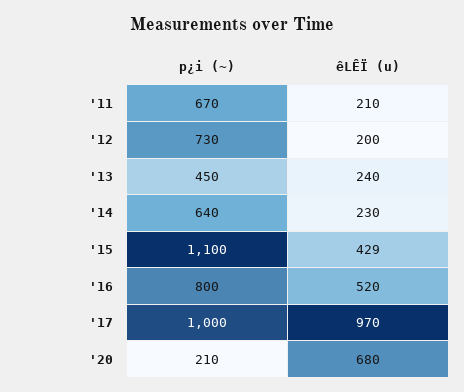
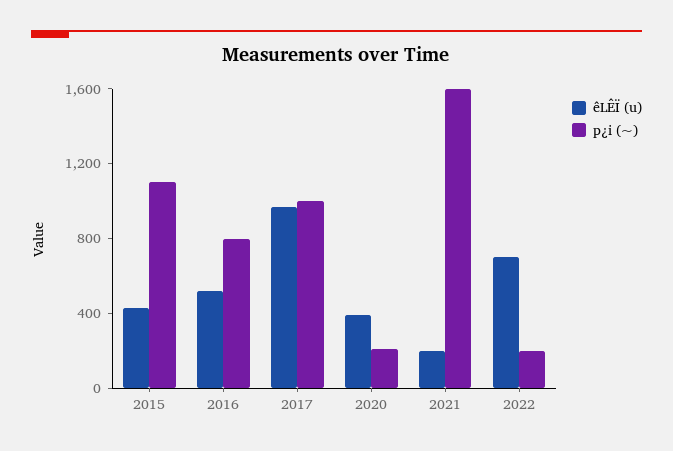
p¿i (~), '11: 670 -> none
êLÊÏ (u), '11: 210 -> none
p¿i (~), '12: 730 -> none
êLÊÏ (u), '12: 200 -> none
p¿i (~), '13: 450 -> none
êLÊÏ (u), '13: 240 -> none
p¿i (~), '14: 640 -> none
êLÊÏ (u), '14: 230 -> none
êLÊÏ (u), '20: 680 -> 400
êLÊÏ (u), 2021: none -> 200
p¿i (~), 2021: none -> 1600
êLÊÏ (u), 2022: none -> 700
p¿i (~), 2022: none -> 200

